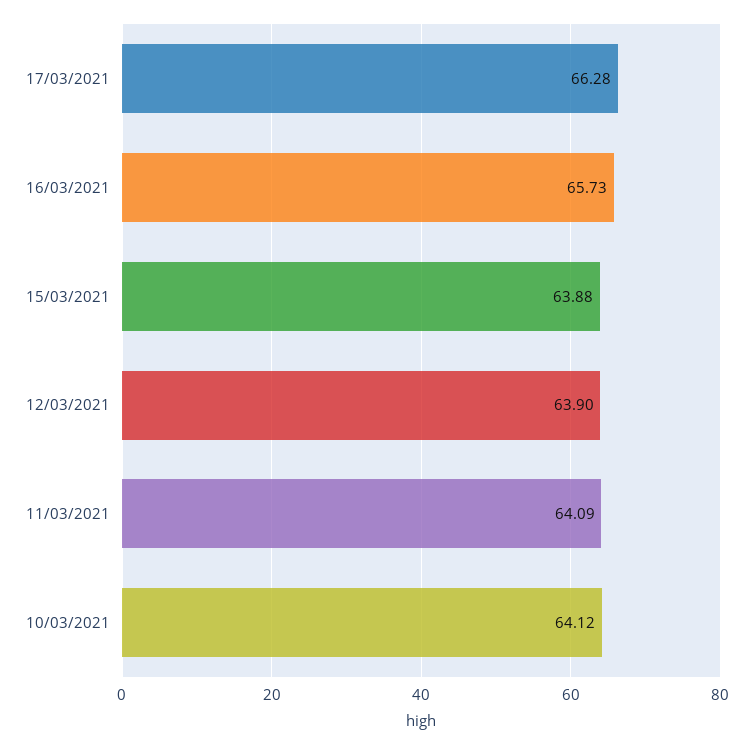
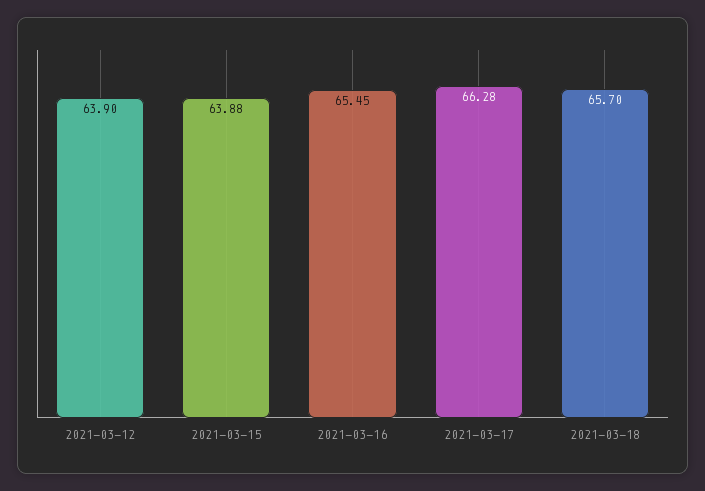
16/03/2021: 65.73 -> 65.45
11/03/2021: 64.09 -> none
10/03/2021: 64.12 -> none
2021-03-18: none -> 65.7

